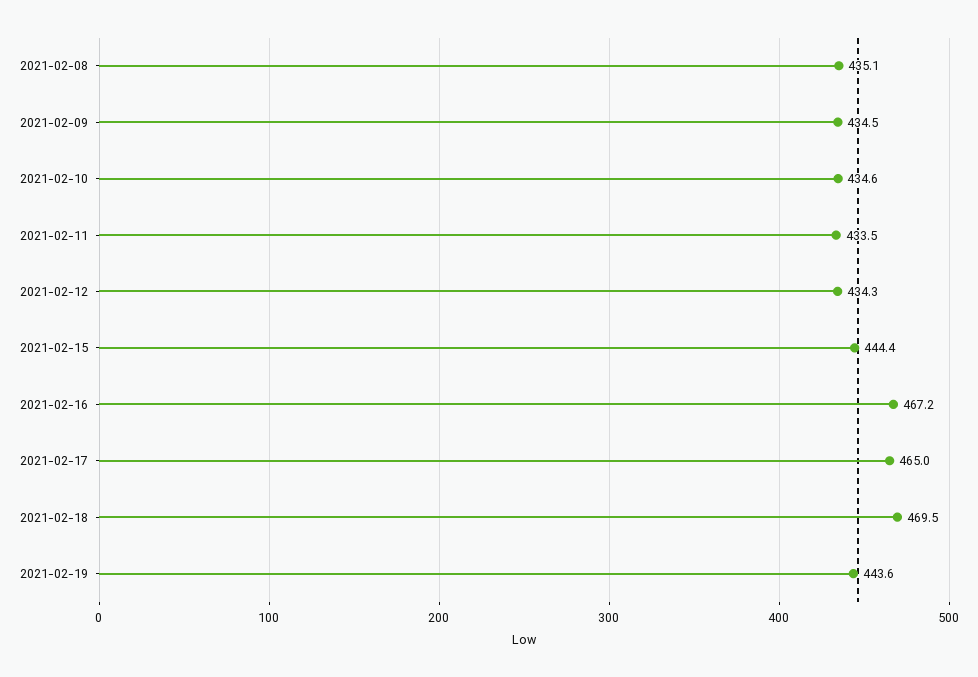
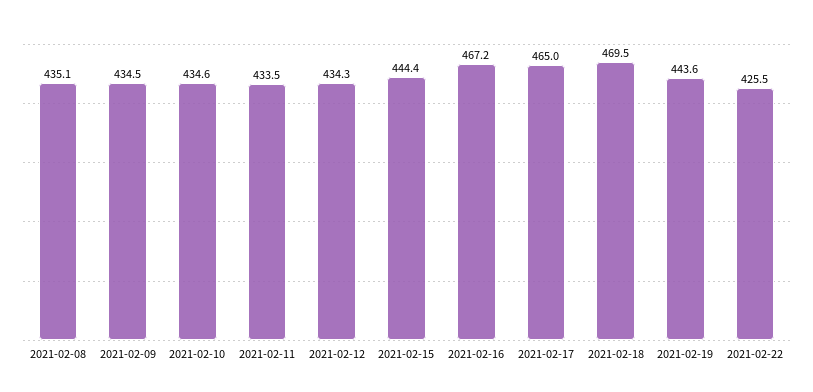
2021-02-22: none -> 425.5

